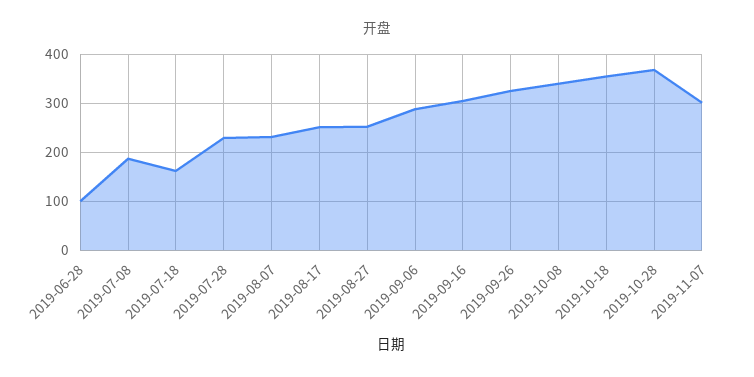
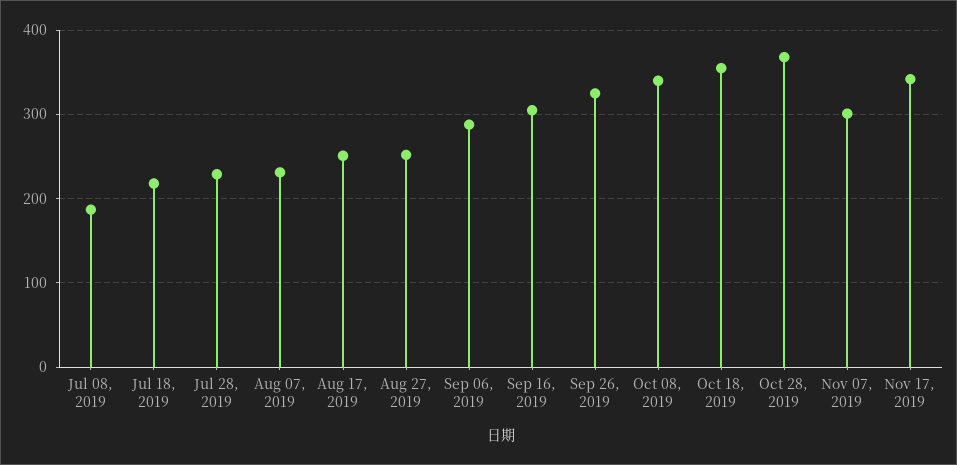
2019-06-28: 100 -> none
2019-07-18: 160 -> 220
Nov 17, 2019: none -> 340

